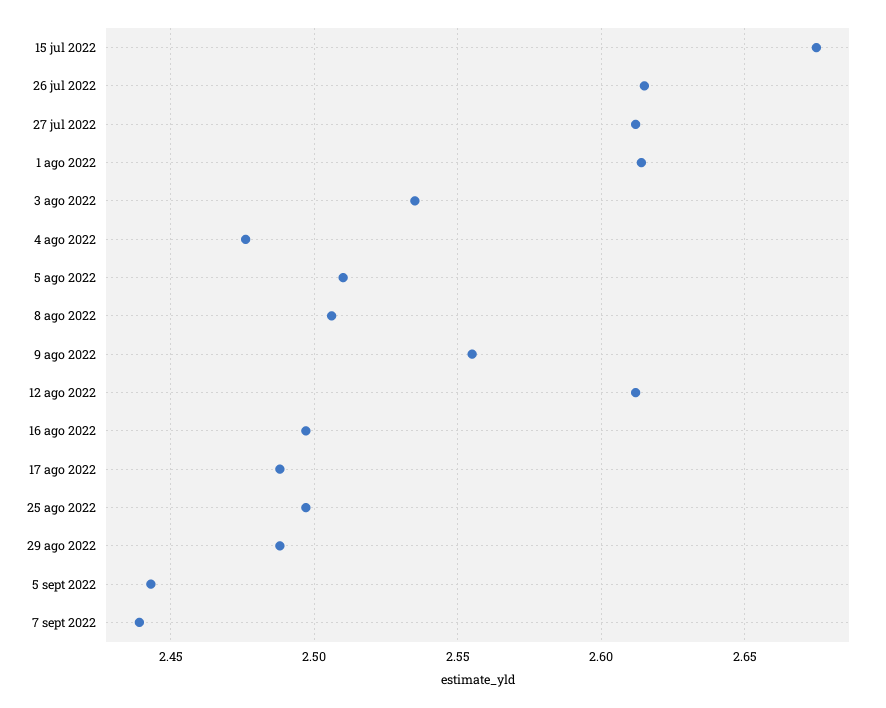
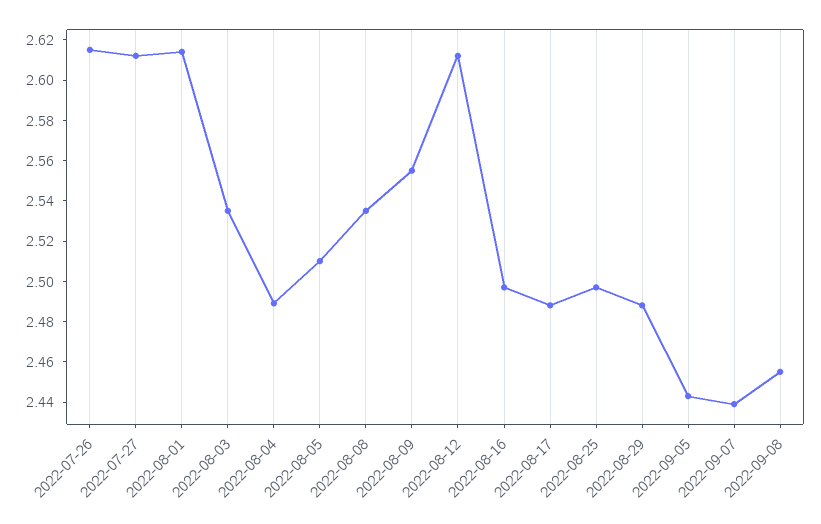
15 jul 2022: 2.675 -> none
4 ago 2022: 2.475 -> 2.49
8 ago 2022: 2.505 -> 2.535
2022-09-08: none -> 2.455

